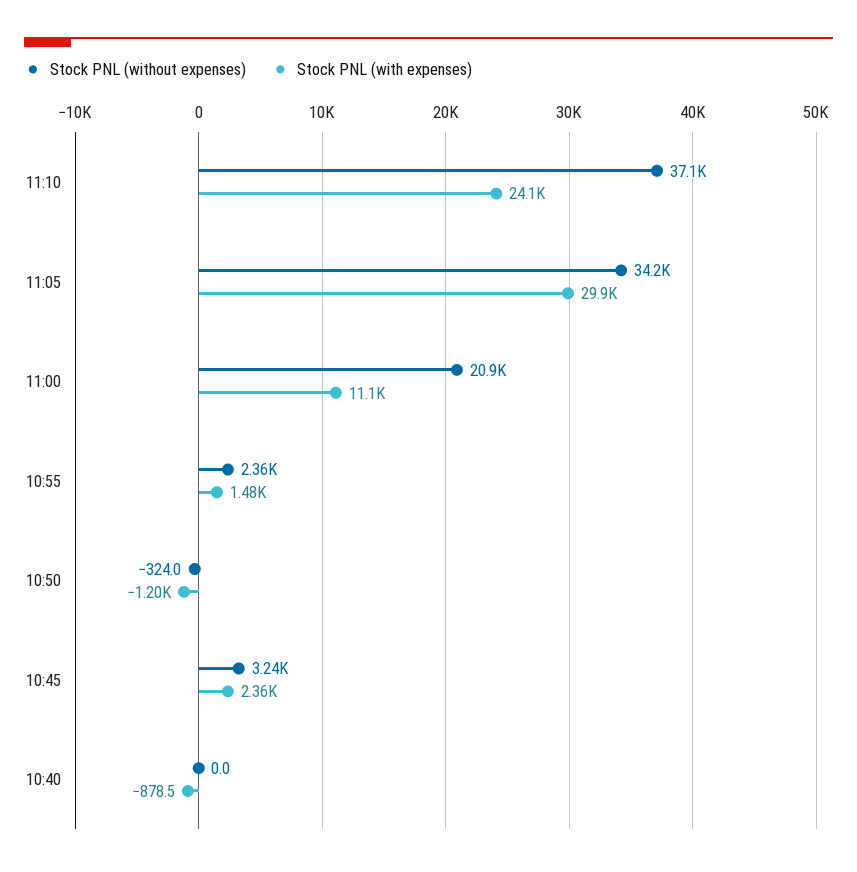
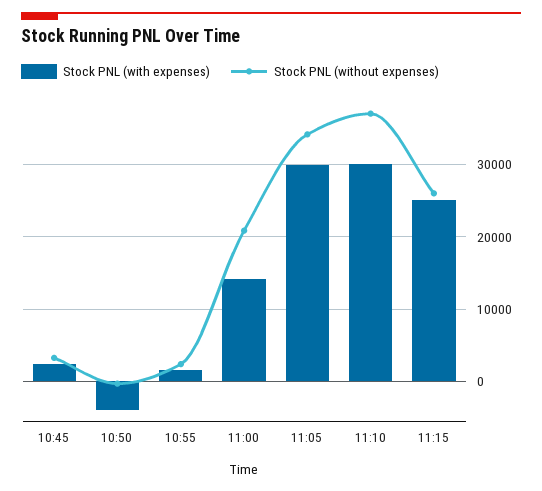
Stock PNL (with expenses), 11:10: 24100 -> 30000
Stock PNL (with expenses), 11:00: 11100 -> 14000
Stock PNL (with expenses), 10:50: -1200 -> -4000
Stock PNL (without expenses), 10:40: 0 -> none
Stock PNL (with expenses), 10:40: -878.5 -> none
Stock PNL (with expenses), 11:15: none -> 25000
Stock PNL (without expenses), 11:15: none -> 26000

